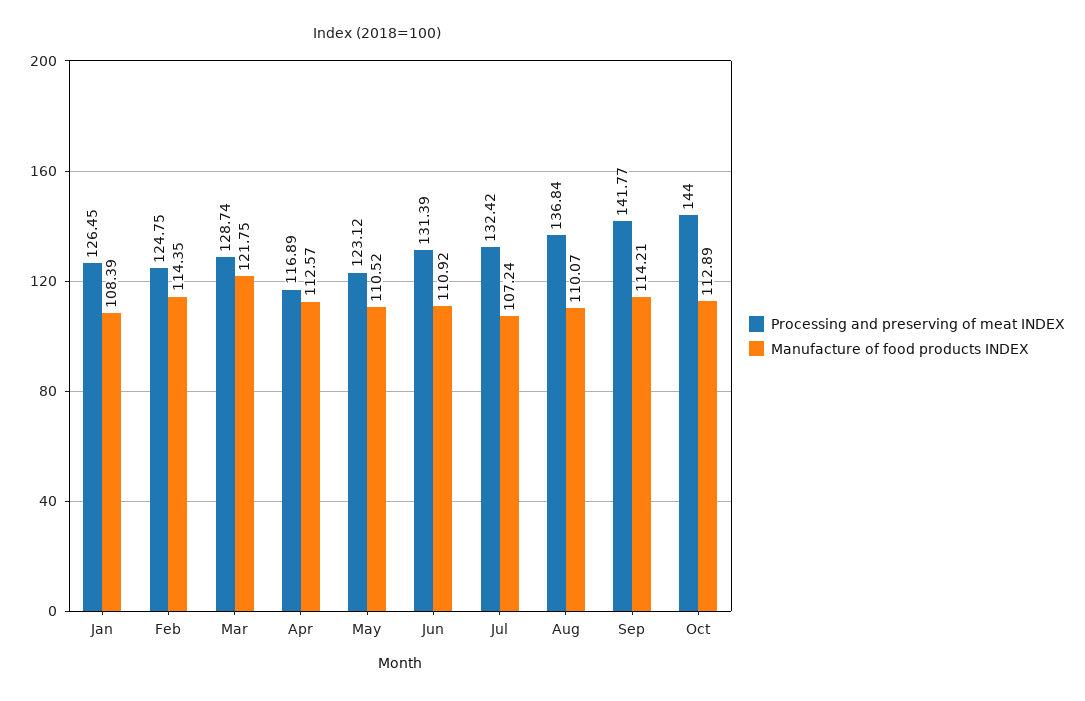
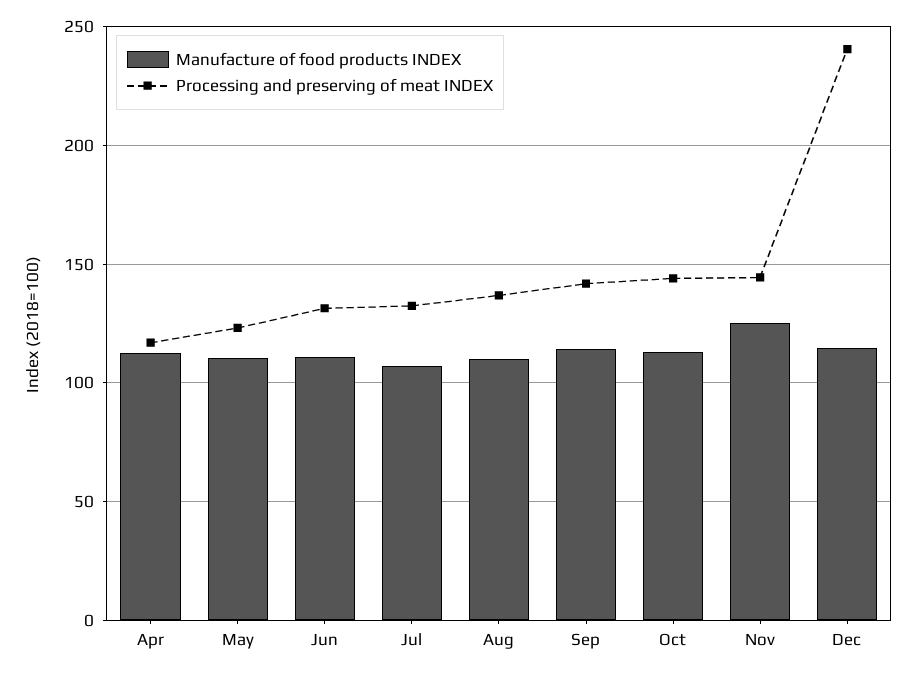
Processing and preserving of meat INDEX, Jan: 126.45 -> none
Manufacture of food products INDEX, Jan: 108.39 -> none
Processing and preserving of meat INDEX, Feb: 124.75 -> none
Manufacture of food products INDEX, Feb: 114.35 -> none
Processing and preserving of meat INDEX, Mar: 128.74 -> none
Manufacture of food products INDEX, Mar: 121.75 -> none
Manufacture of food products INDEX, Nov: none -> 125
Processing and preserving of meat INDEX, Nov: none -> 145
Manufacture of food products INDEX, Dec: none -> 115
Processing and preserving of meat INDEX, Dec: none -> 240

